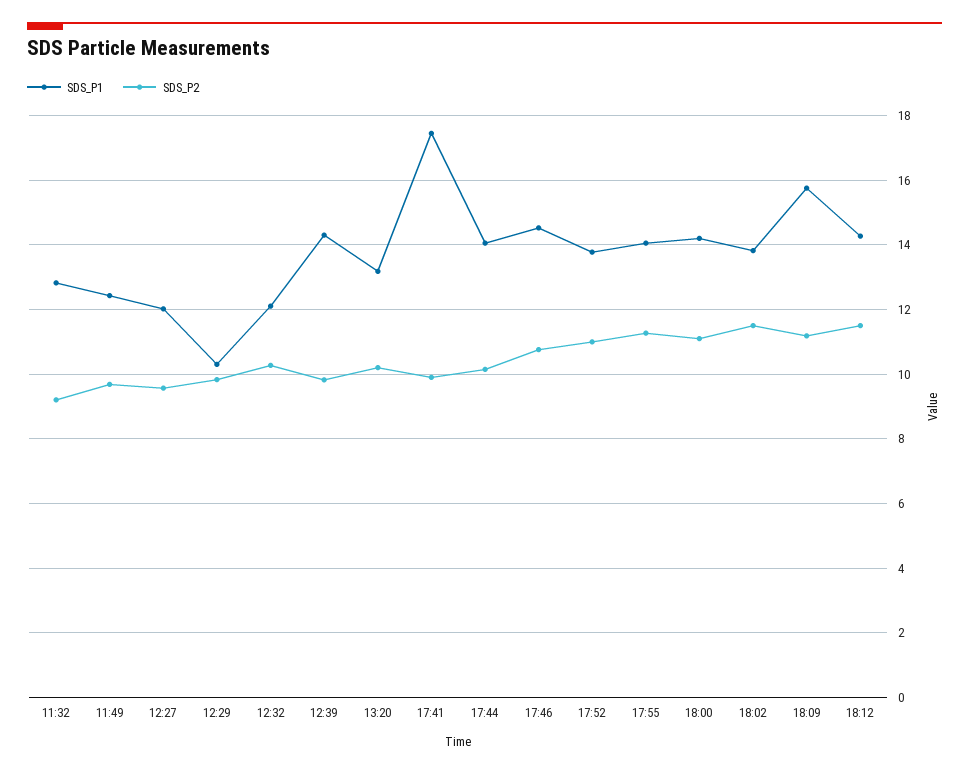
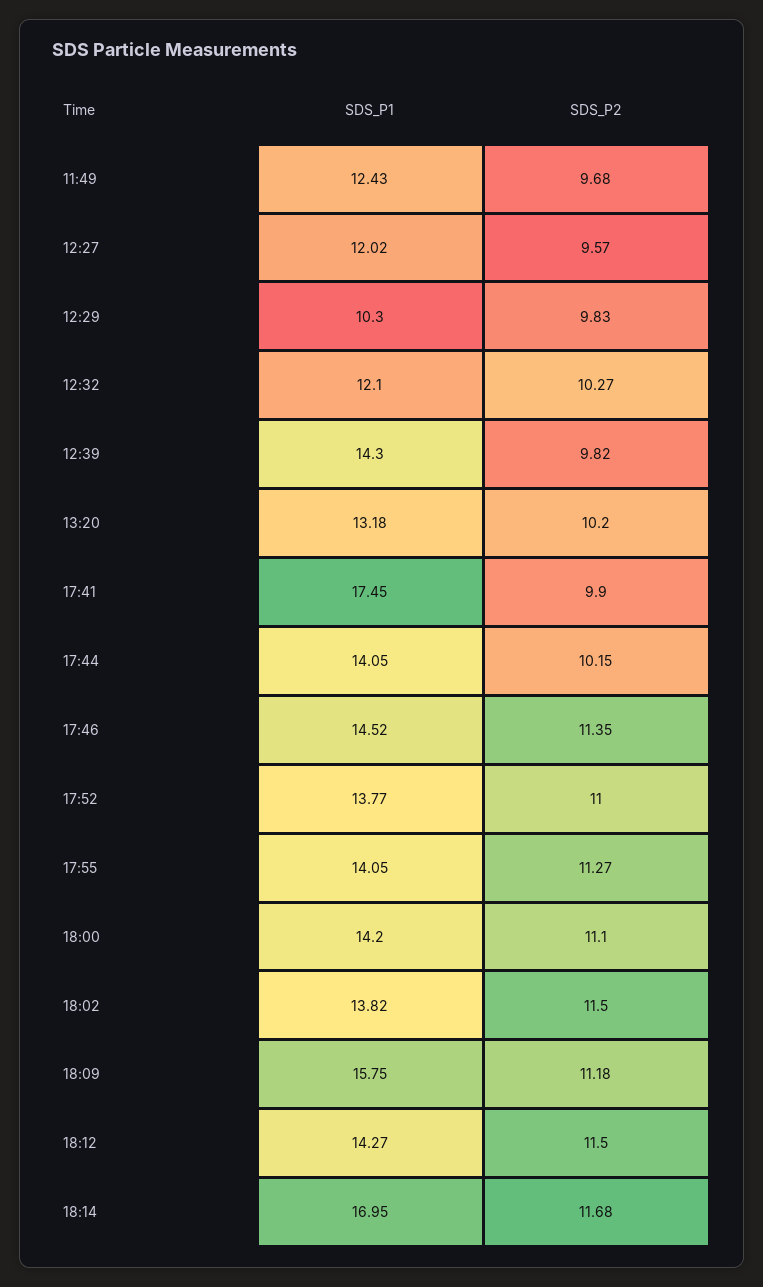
SDS_P1, 11:32: 12.8 -> none
SDS_P2, 11:32: 9.2 -> none
SDS_P2, 17:46: 10.8 -> 11.35
SDS_P1, 18:14: none -> 16.95
SDS_P2, 18:14: none -> 11.68

